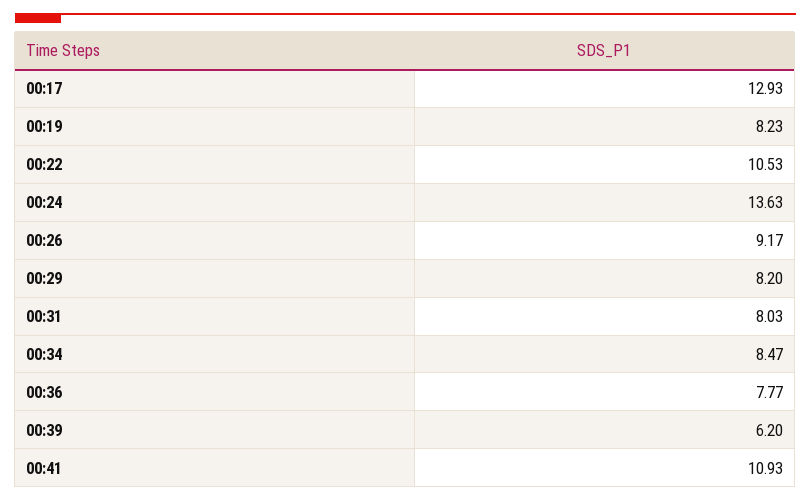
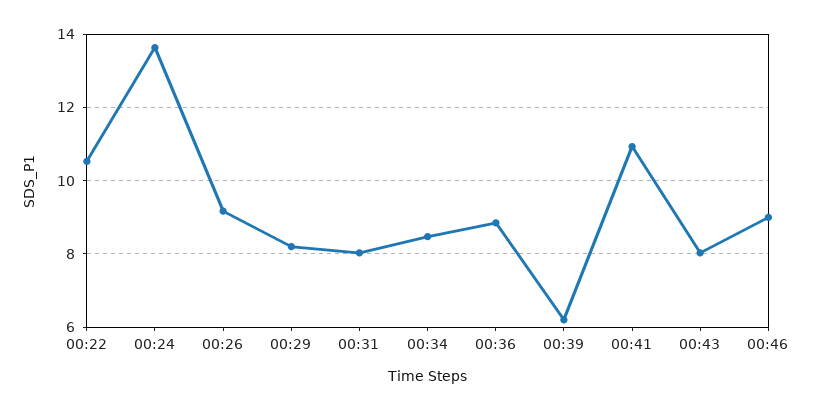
00:17: 12.93 -> none
00:19: 8.23 -> none
00:36: 7.77 -> 8.8
00:43: none -> 8
00:46: none -> 9

